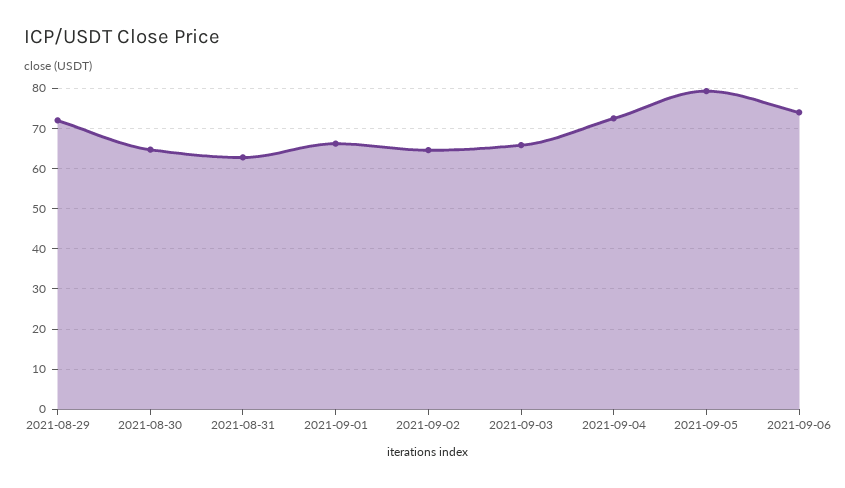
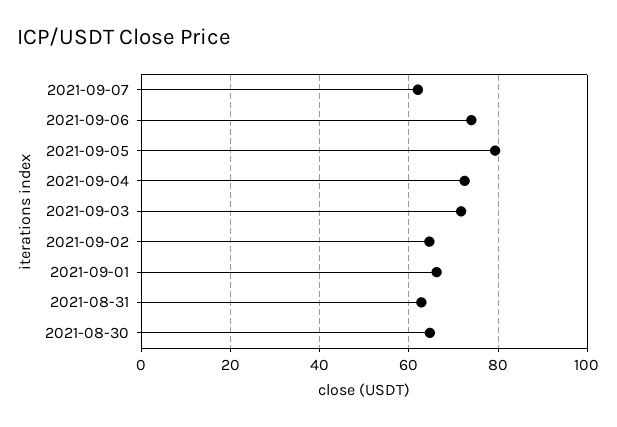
2021-08-29: 72 -> none
2021-09-03: 66 -> 72
2021-09-07: none -> 62

